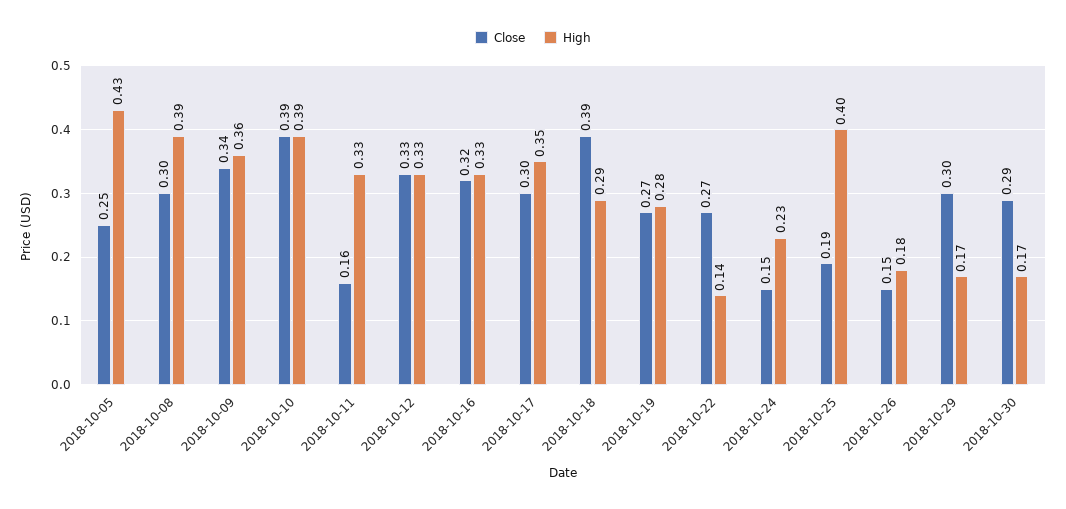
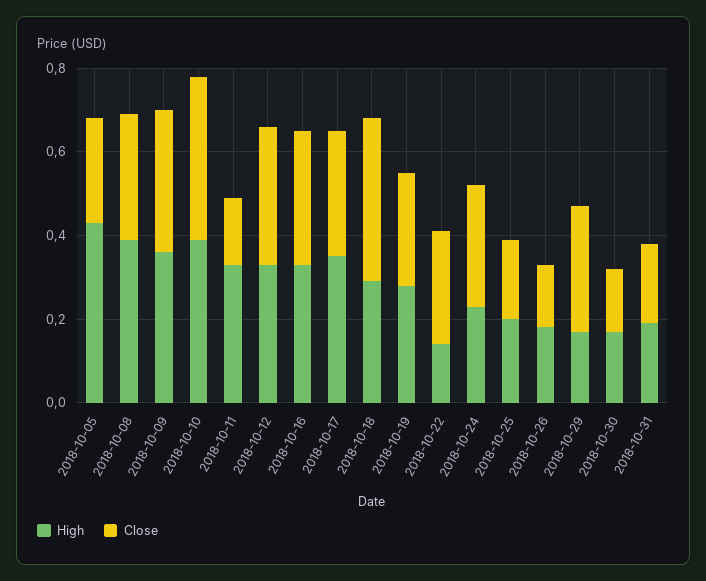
Close, 2018-10-24: 0.15 -> 0.3
High, 2018-10-25: 0.4 -> 0.2
Close, 2018-10-30: 0.29 -> 0.15
High, 2018-10-31: none -> 0.2
Close, 2018-10-31: none -> 0.2

